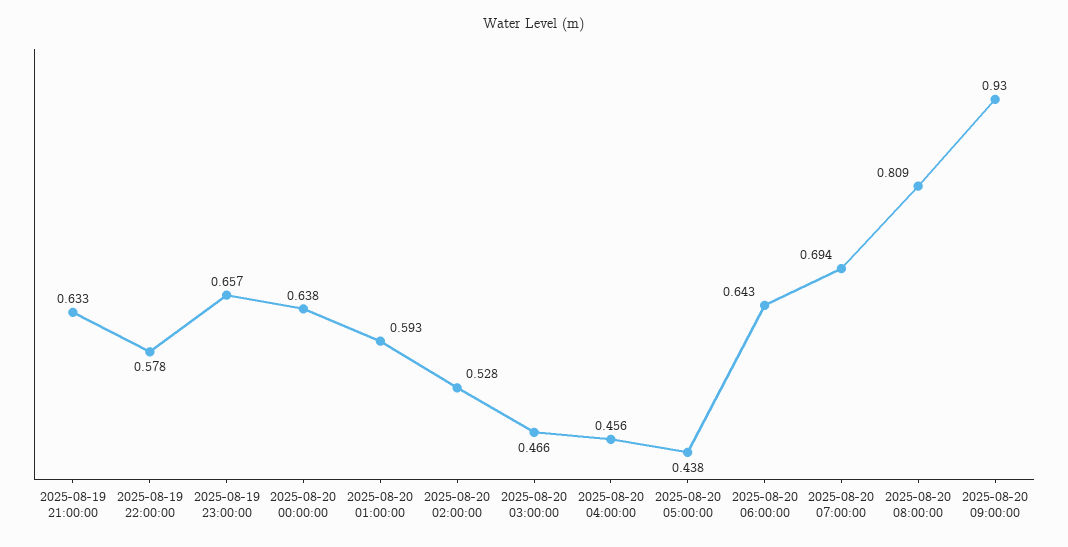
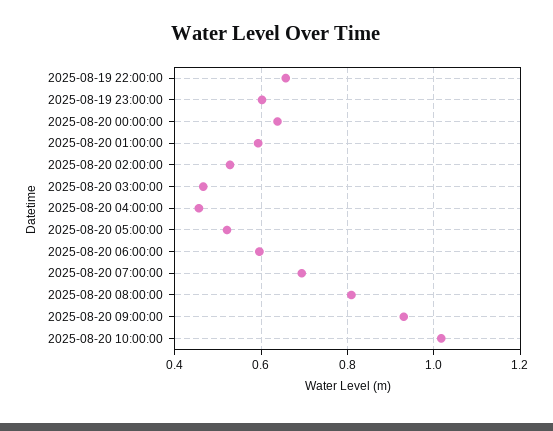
2025-08-19 21:00:00: 0.633 -> none
2025-08-19 22:00:00: 0.578 -> 0.66
2025-08-19 23:00:00: 0.657 -> 0.6
2025-08-20 05:00:00: 0.438 -> 0.52
2025-08-20 06:00:00: 0.643 -> 0.6
2025-08-20 10:00:00: none -> 1.02

